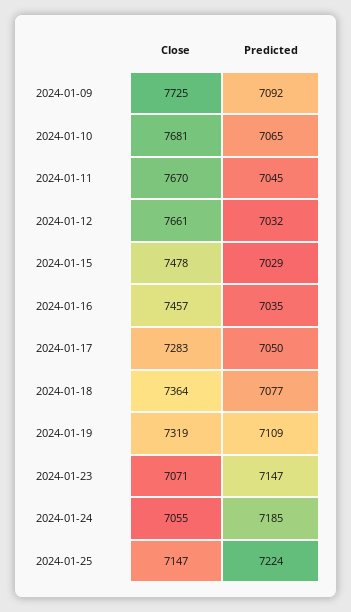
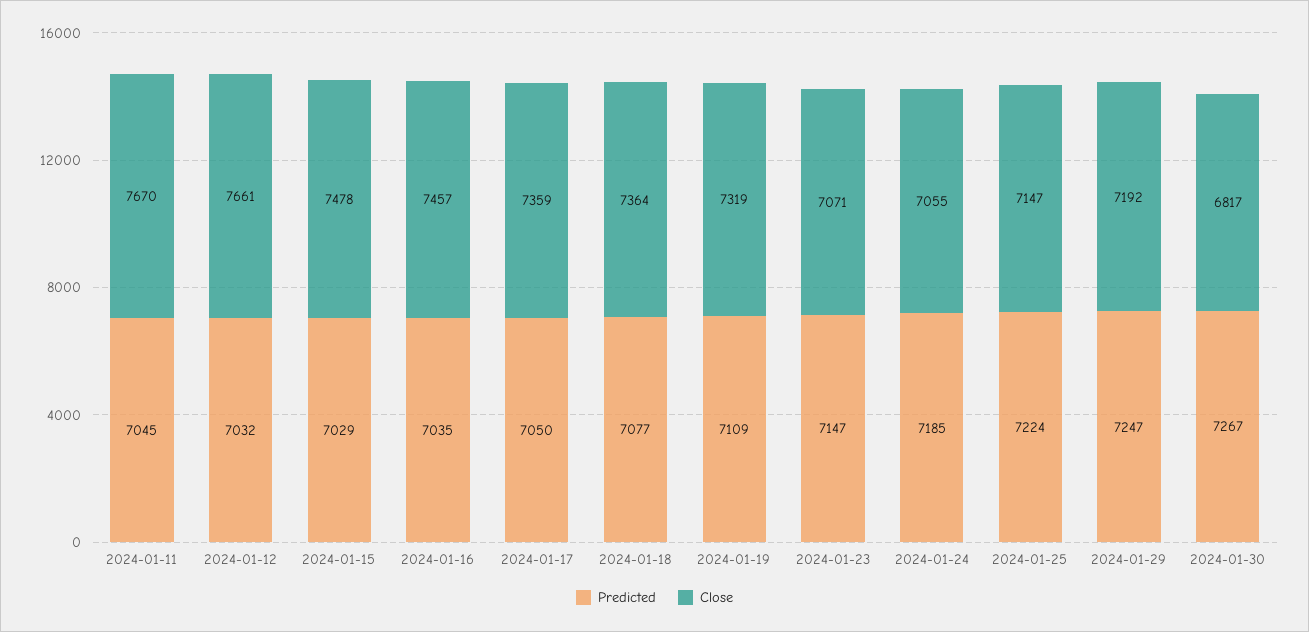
Close, 2024-01-09: 7725 -> none
Predicted, 2024-01-09: 7092 -> none
Close, 2024-01-10: 7681 -> none
Predicted, 2024-01-10: 7065 -> none
Close, 2024-01-17: 7283 -> 7359
Predicted, 2024-01-29: none -> 7247
Close, 2024-01-29: none -> 7192
Predicted, 2024-01-30: none -> 7267
Close, 2024-01-30: none -> 6817

